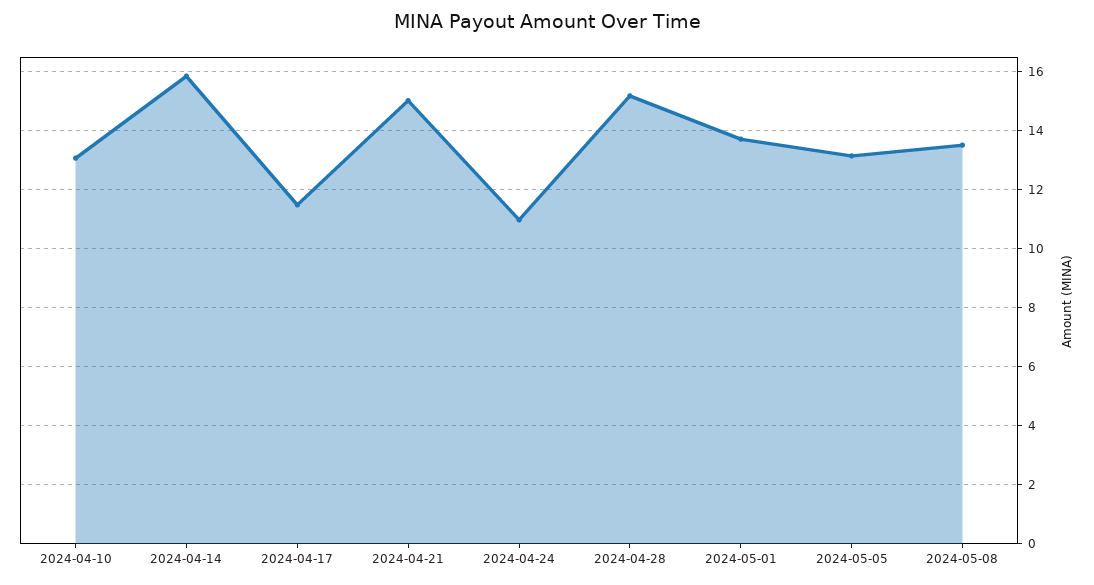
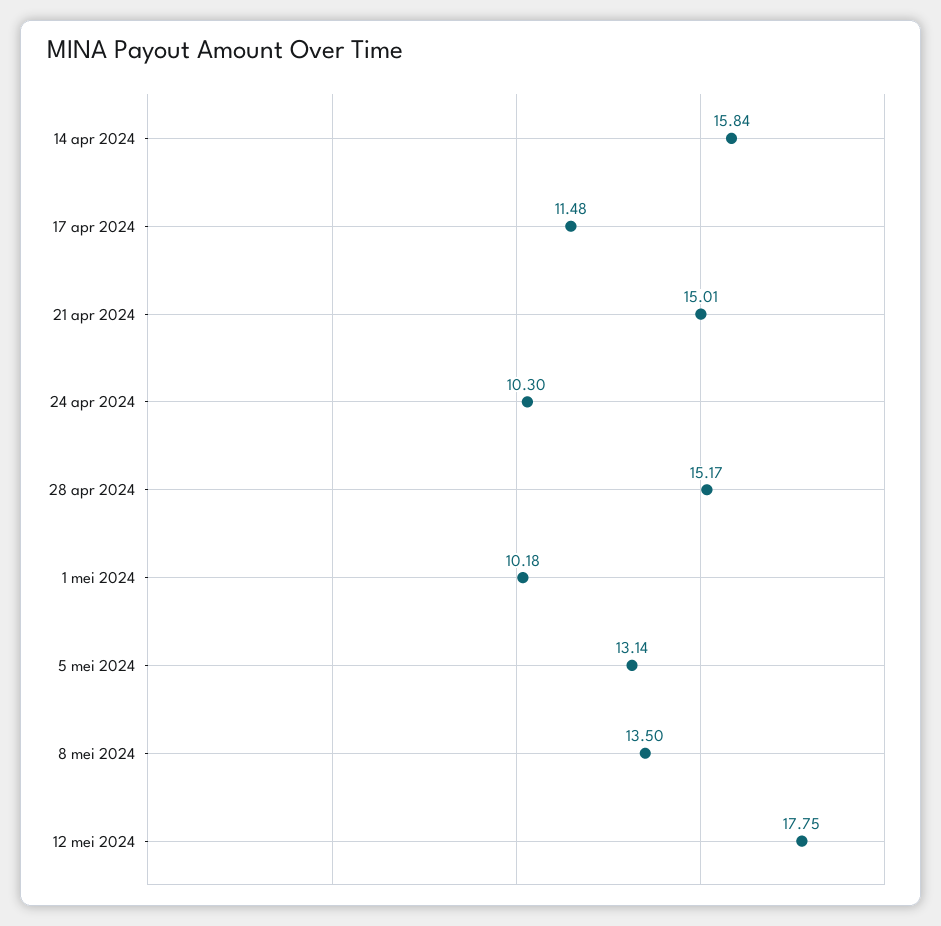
2024-04-10: 13 -> none
2024-04-24: 11 -> 10.3
2024-05-01: 13.75 -> 10.18
12 mei 2024: none -> 17.75

